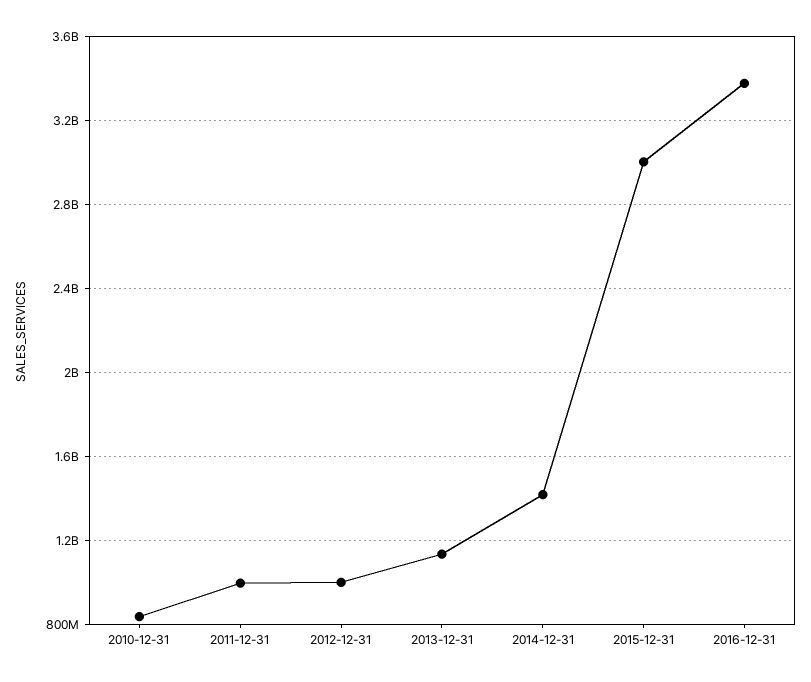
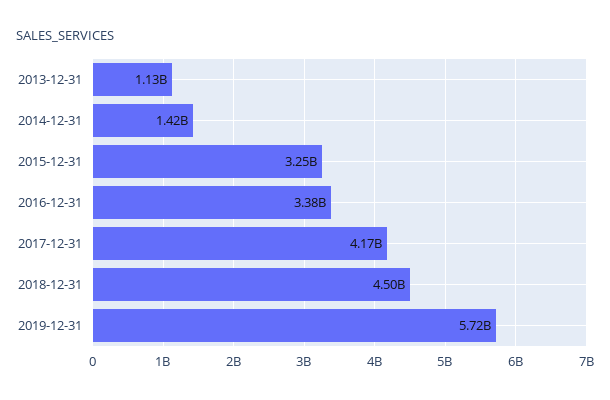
2010-12-31: 850000000 -> none
2011-12-31: 1000000000 -> none
2012-12-31: 1000000000 -> none
2015-12-31: 3000000000 -> 3250000000
2017-12-31: none -> 4170000000
2018-12-31: none -> 4500000000
2019-12-31: none -> 5720000000

